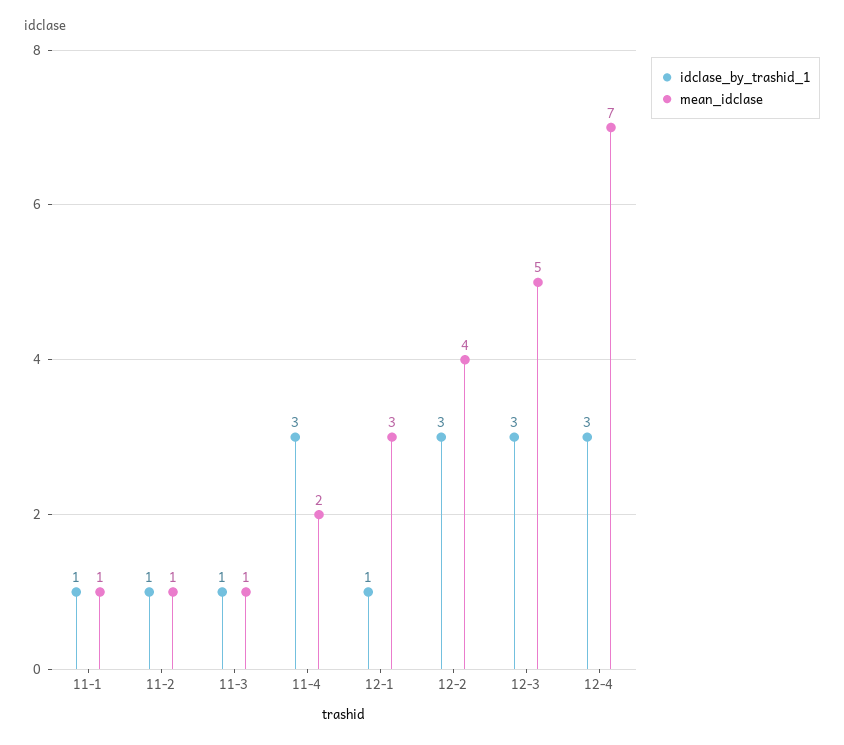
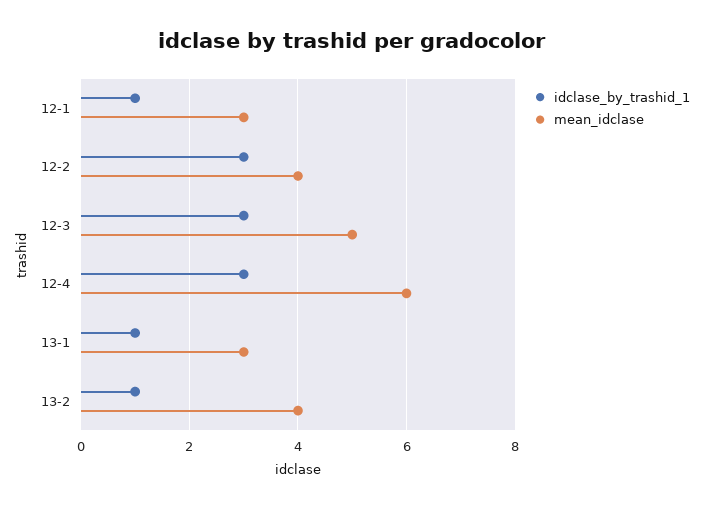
idclase_by_trashid_1, 11-1: 1 -> none
mean_idclase, 11-1: 1 -> none
idclase_by_trashid_1, 11-2: 1 -> none
mean_idclase, 11-2: 1 -> none
idclase_by_trashid_1, 11-3: 1 -> none
mean_idclase, 11-3: 1 -> none
idclase_by_trashid_1, 11-4: 3 -> none
mean_idclase, 11-4: 2 -> none
mean_idclase, 12-4: 7 -> 6
idclase_by_trashid_1, 13-1: none -> 1
mean_idclase, 13-1: none -> 3
idclase_by_trashid_1, 13-2: none -> 1
mean_idclase, 13-2: none -> 4

